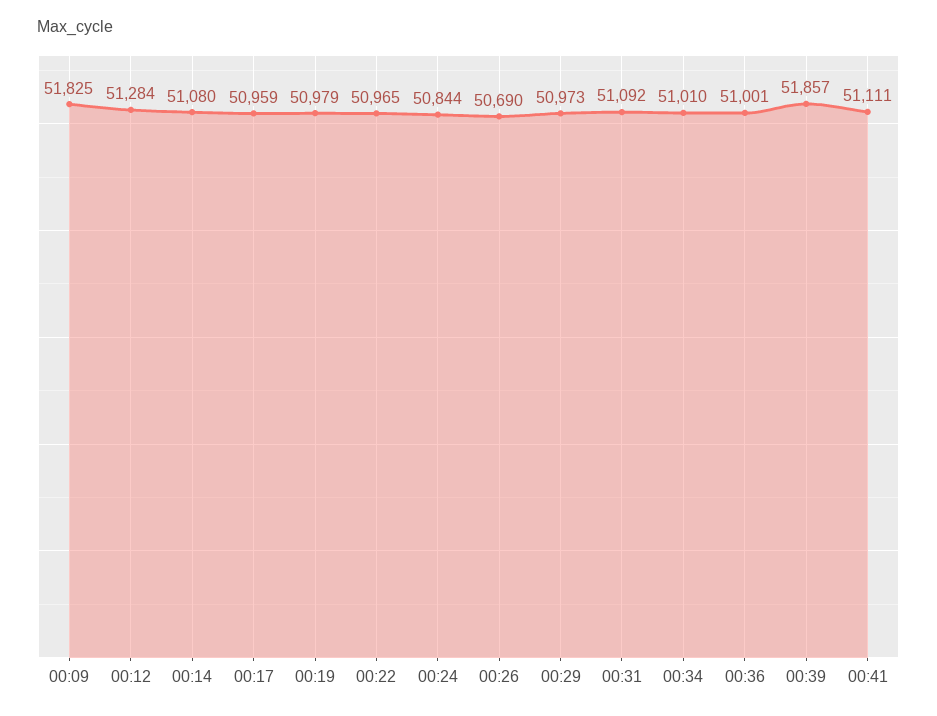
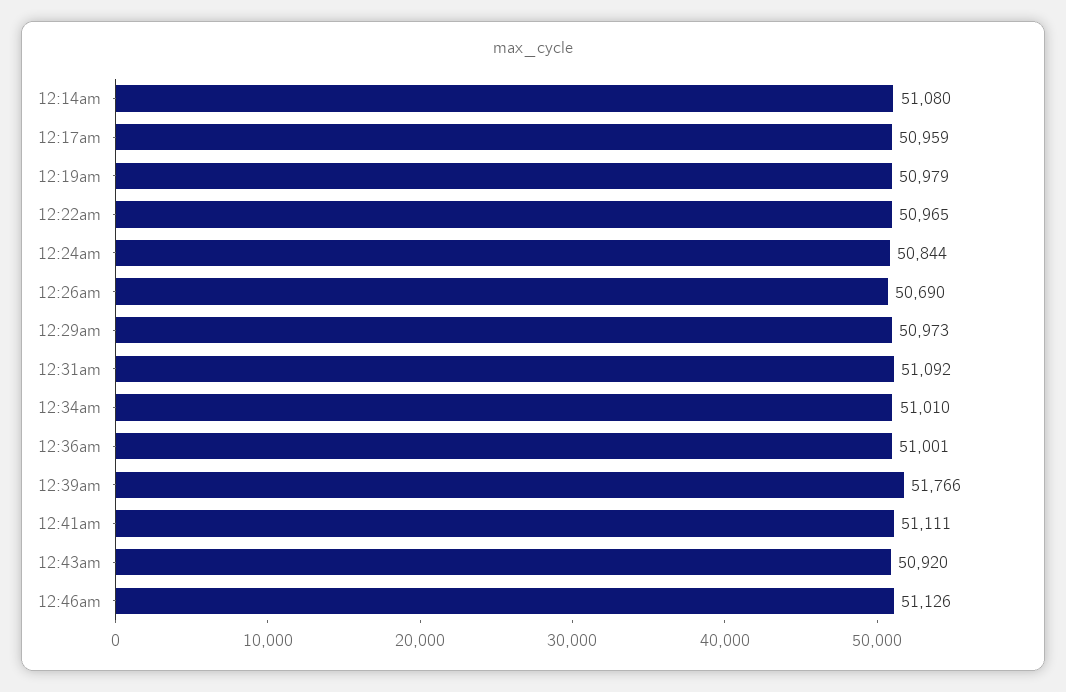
00:09: 51825 -> none
00:12: 51284 -> none
00:39: 51857 -> 51766
12:43am: none -> 50920
12:46am: none -> 51126

